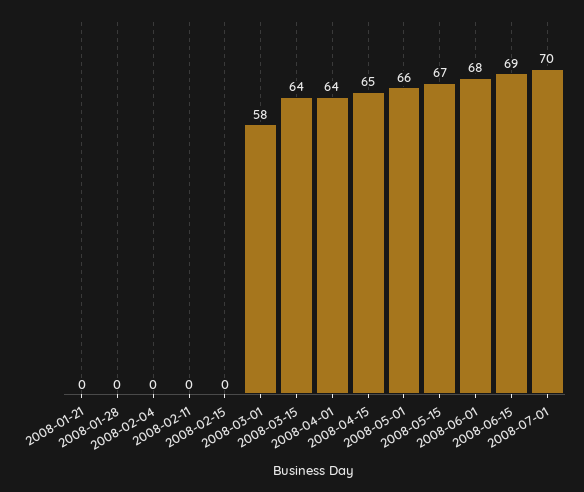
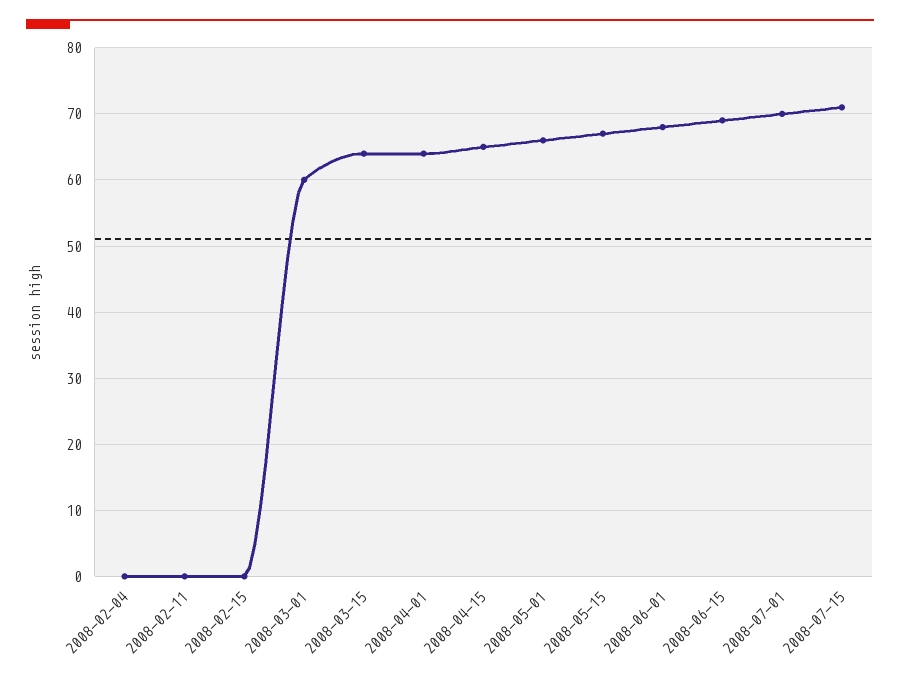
2008-01-21: 0 -> none
2008-01-28: 0 -> none
2008-03-01: 58 -> 60
2008-07-15: none -> 71

